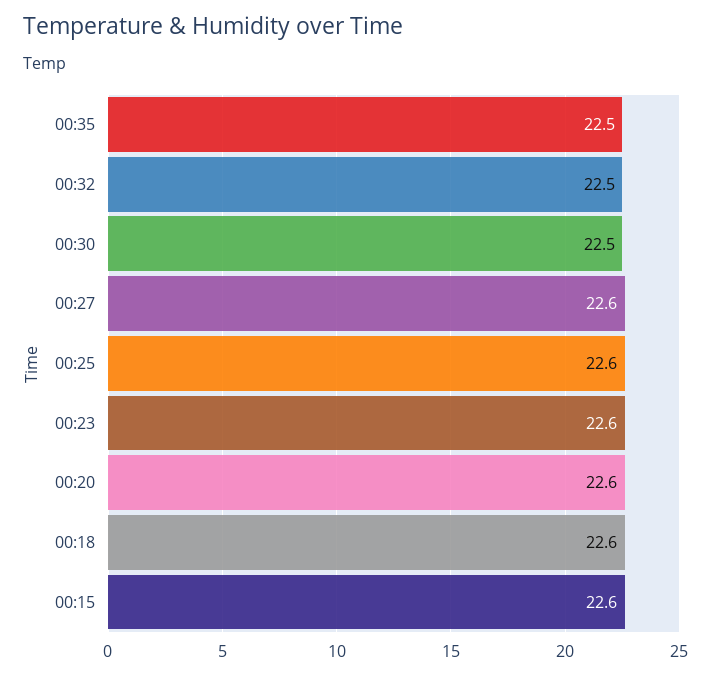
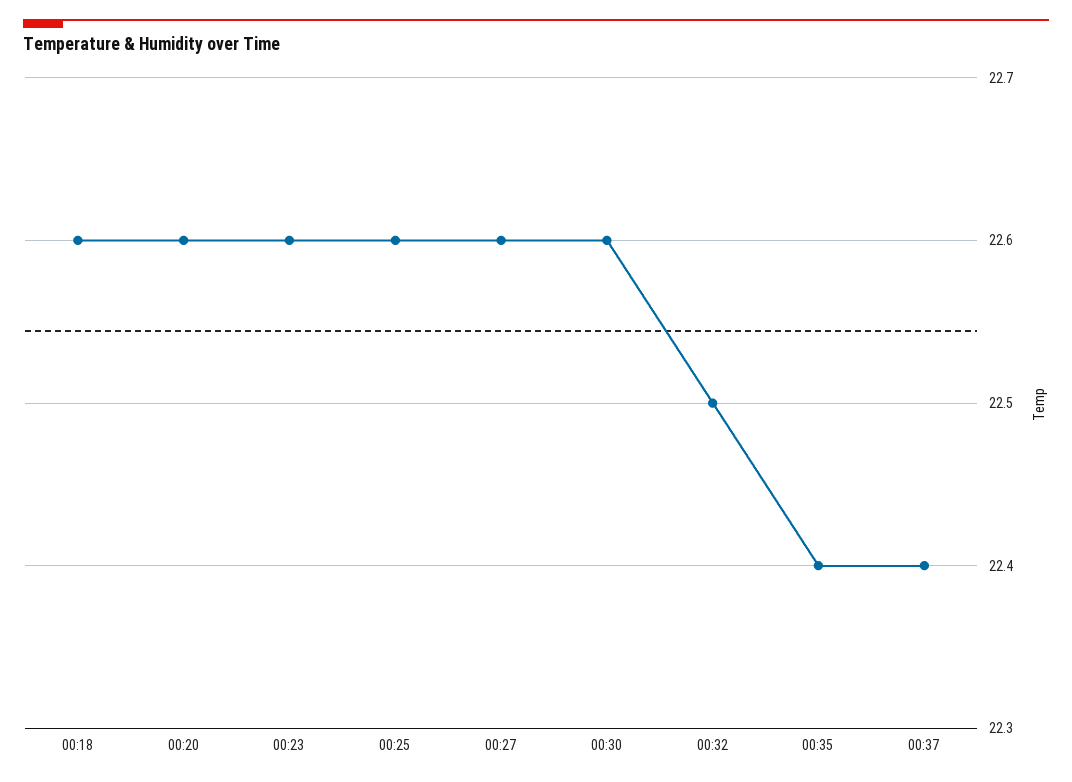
00:35: 22.5 -> 22.4
00:30: 22.5 -> 22.6
00:15: 22.6 -> none
00:37: none -> 22.4

